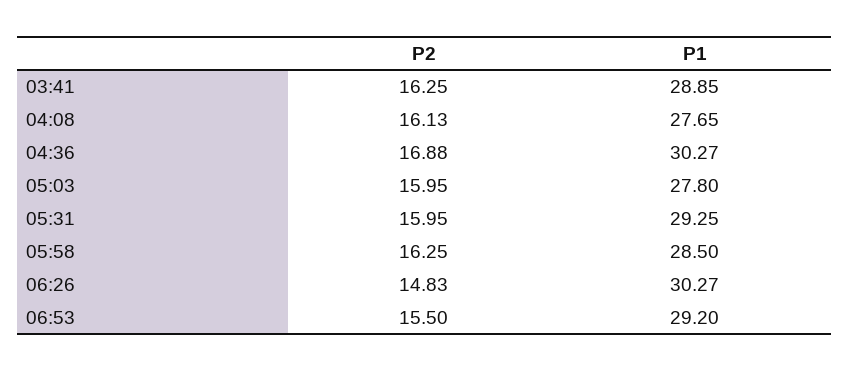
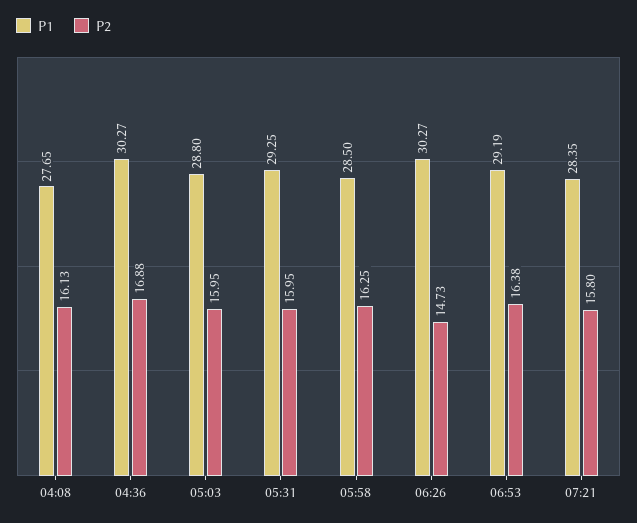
P2, 03:41: 16.25 -> none
P1, 03:41: 28.85 -> none
P1, 05:03: 27.8 -> 28.8
P2, 06:26: 14.83 -> 14.73
P2, 06:53: 15.5 -> 16.38
P1, 06:53: 29.2 -> 29.19
P1, 07:21: none -> 28.35
P2, 07:21: none -> 15.8

